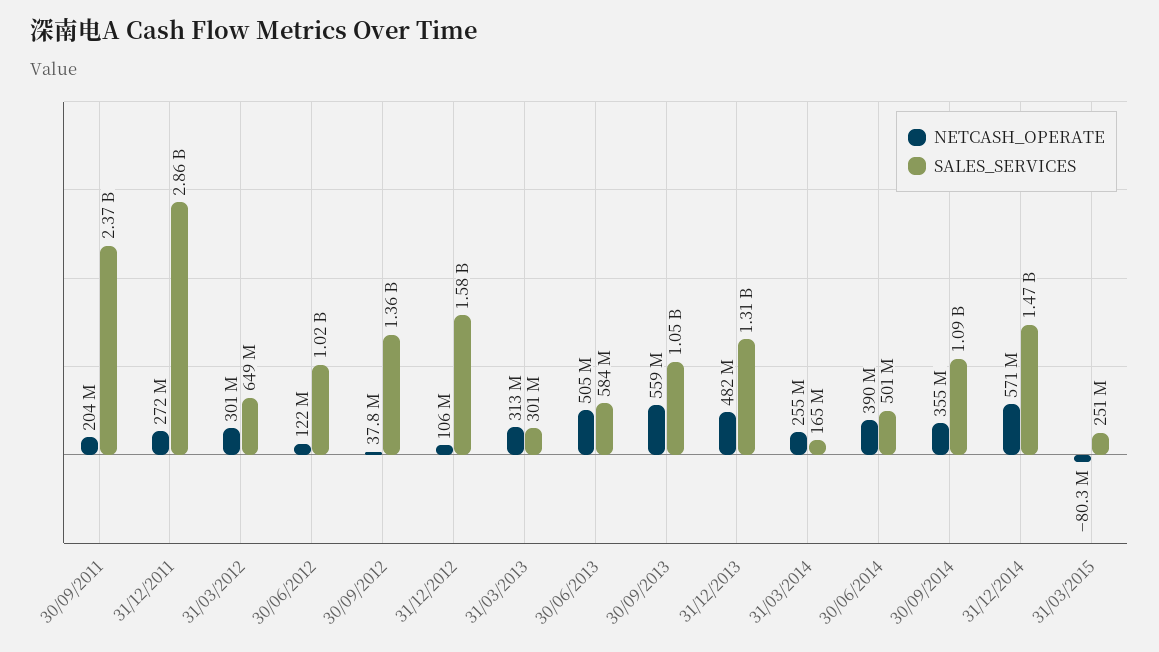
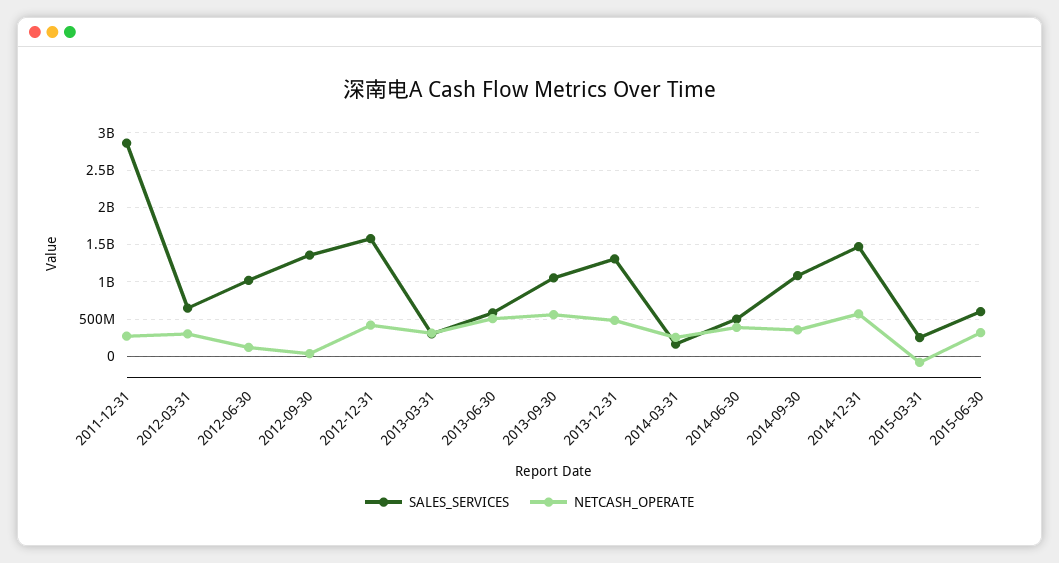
NETCASH_OPERATE, 30/09/2011: 204000000 -> none
SALES_SERVICES, 30/09/2011: 2370000000 -> none
NETCASH_OPERATE, 31/12/2012: 106000000 -> 400000000
SALES_SERVICES, 2015-06-30: none -> 600000000
NETCASH_OPERATE, 2015-06-30: none -> 300000000

